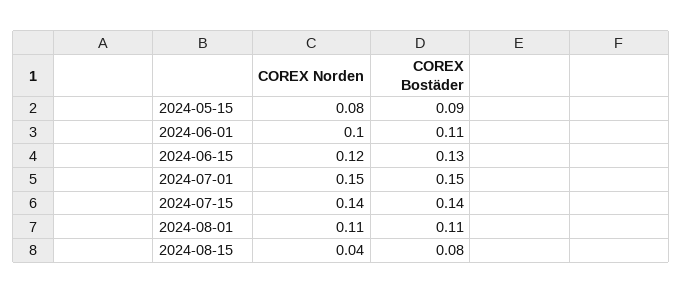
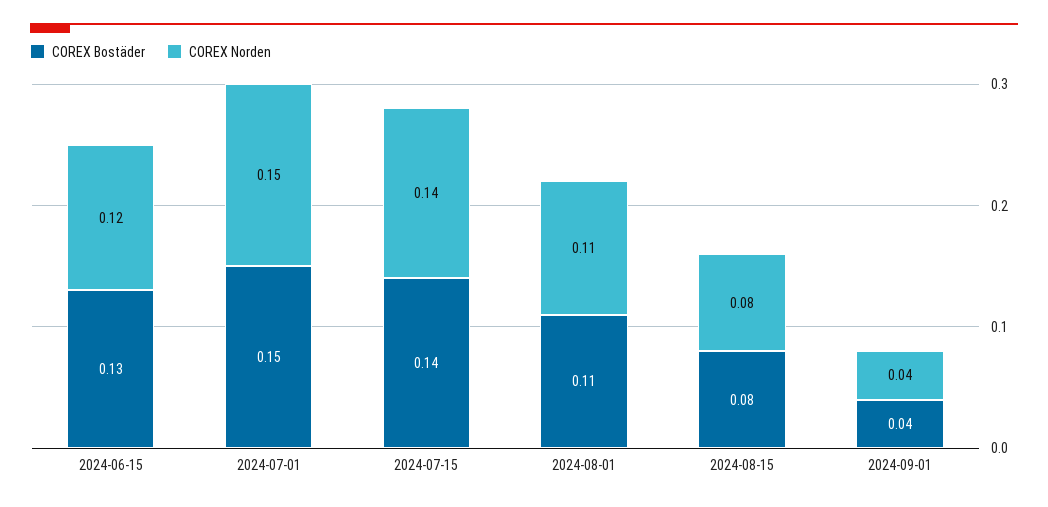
COREX Norden, 2024-05-15: 0.08 -> none
COREX Bostäder, 2024-05-15: 0.09 -> none
COREX Norden, 2024-06-01: 0.1 -> none
COREX Bostäder, 2024-06-01: 0.11 -> none
COREX Norden, 2024-08-15: 0.04 -> 0.08
COREX Bostäder, 2024-09-01: none -> 0.04
COREX Norden, 2024-09-01: none -> 0.04

